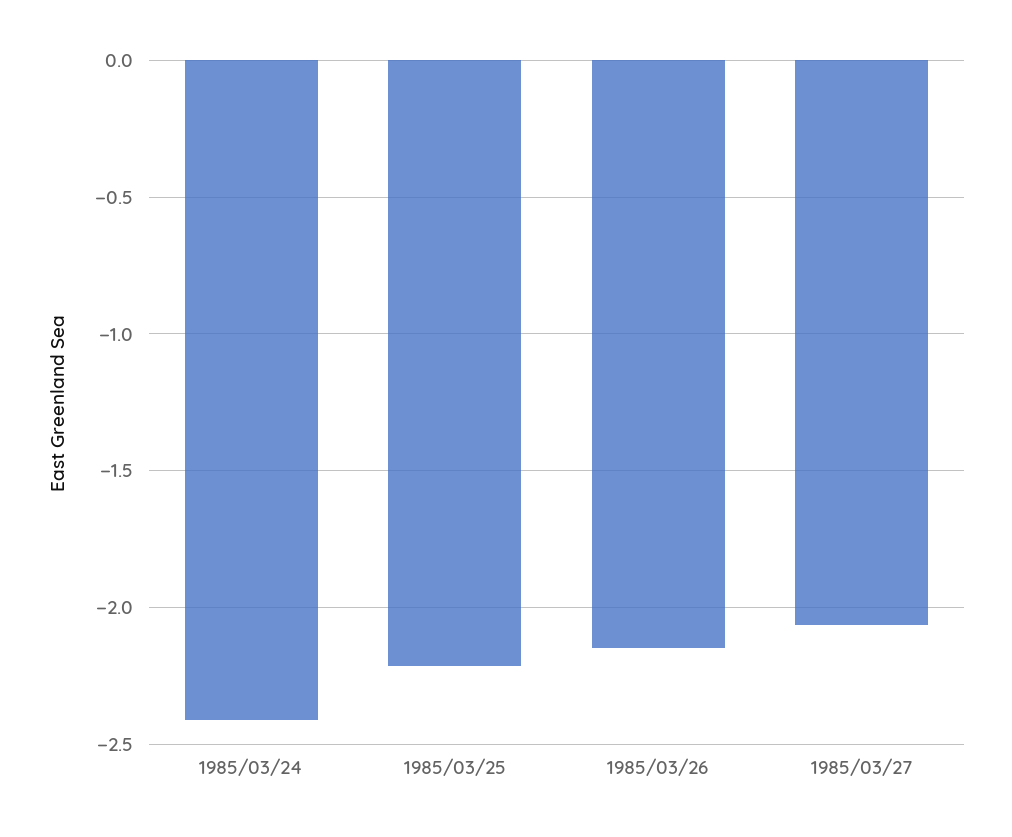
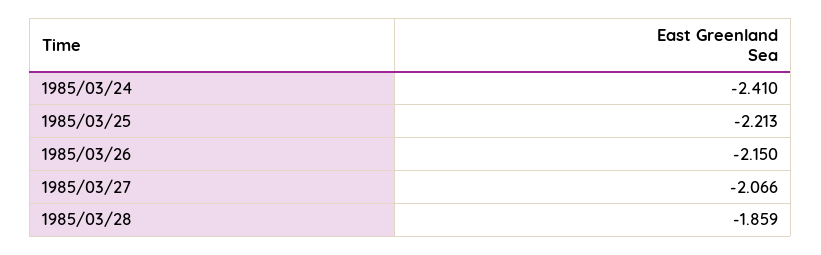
1985/03/28: none -> -1.859

